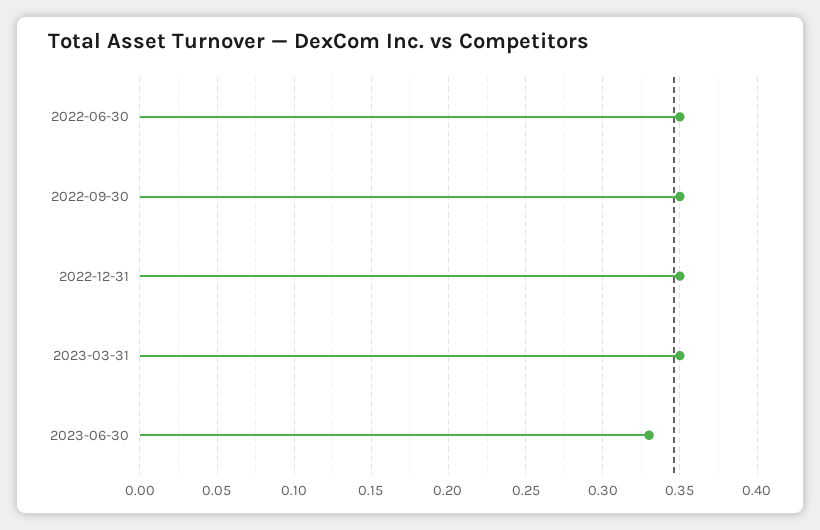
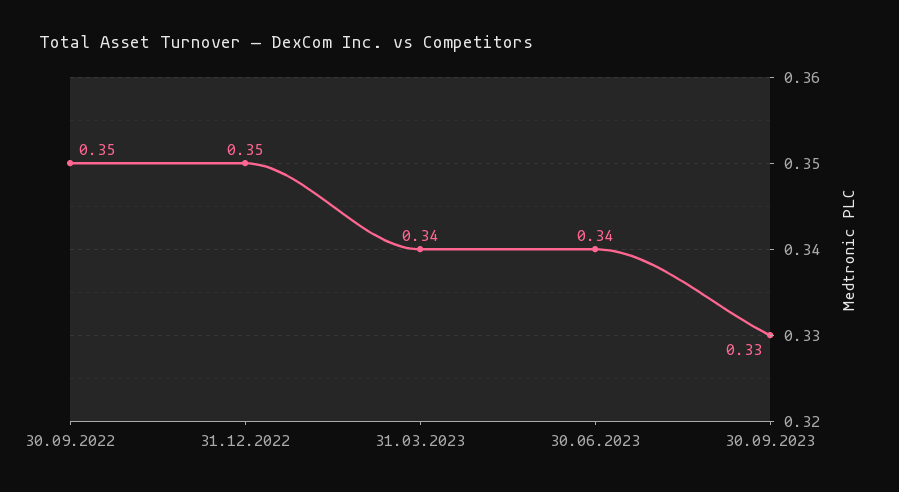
2022-06-30: 0.35 -> none
2023-03-31: 0.35 -> 0.34
2023-06-30: 0.33 -> 0.34
30.09.2023: none -> 0.33

